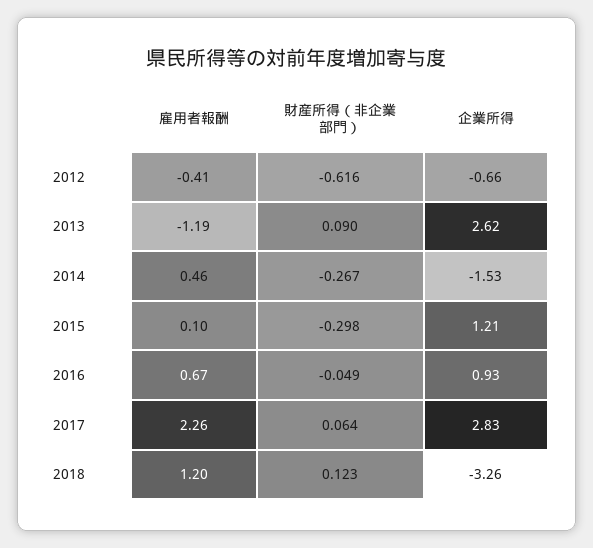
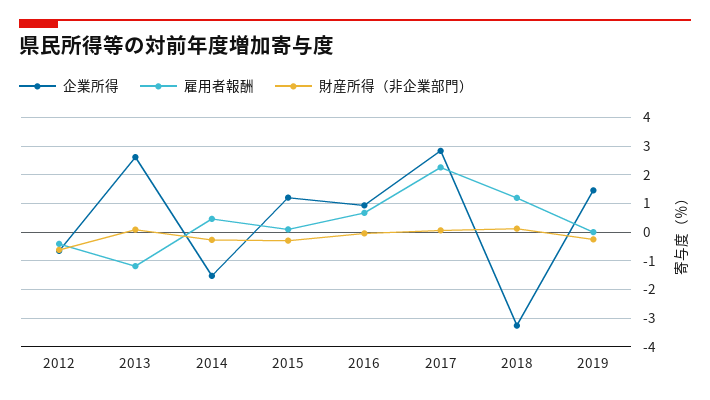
企業所得, 2019: none -> 1.5
雇用者報酬, 2019: none -> 0
財産所得（非企業部門）, 2019: none -> -0.25

